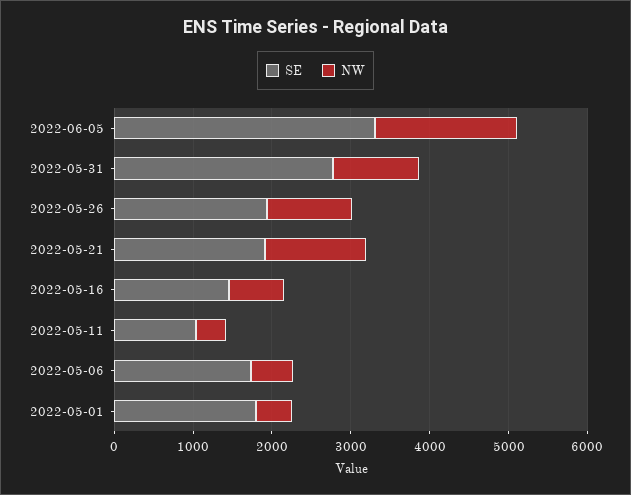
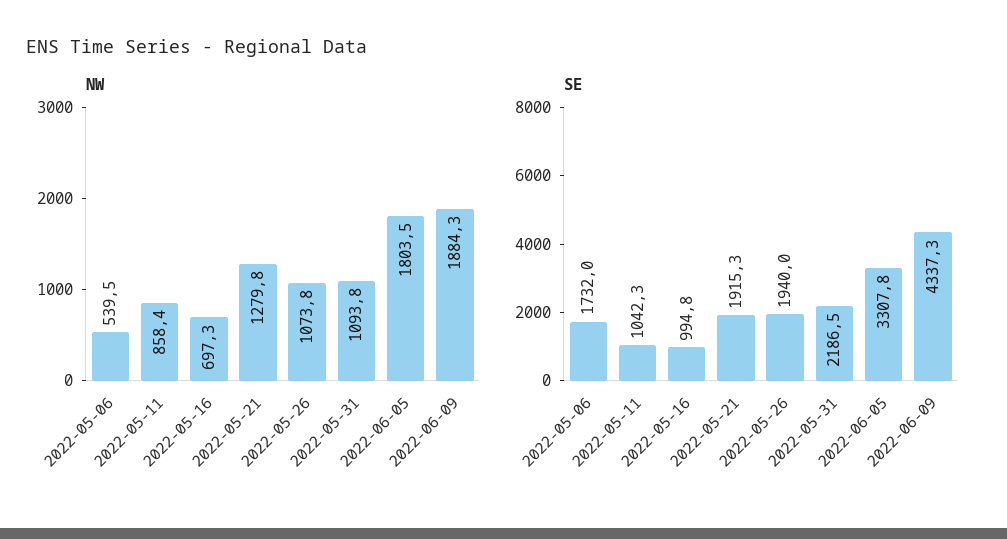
SE, 2022-05-31: 2800 -> 2186.5
SE, 2022-05-16: 1400 -> 994.8
NW, 2022-05-11: 400 -> 858.4
SE, 2022-05-01: 1800 -> none
NW, 2022-05-01: 400 -> none
NW, 2022-06-09: none -> 1884.3
SE, 2022-06-09: none -> 4337.3

